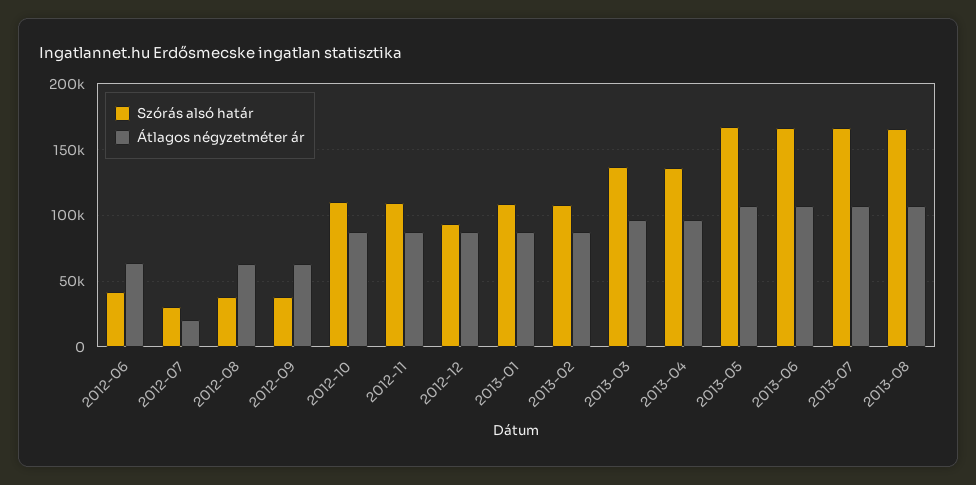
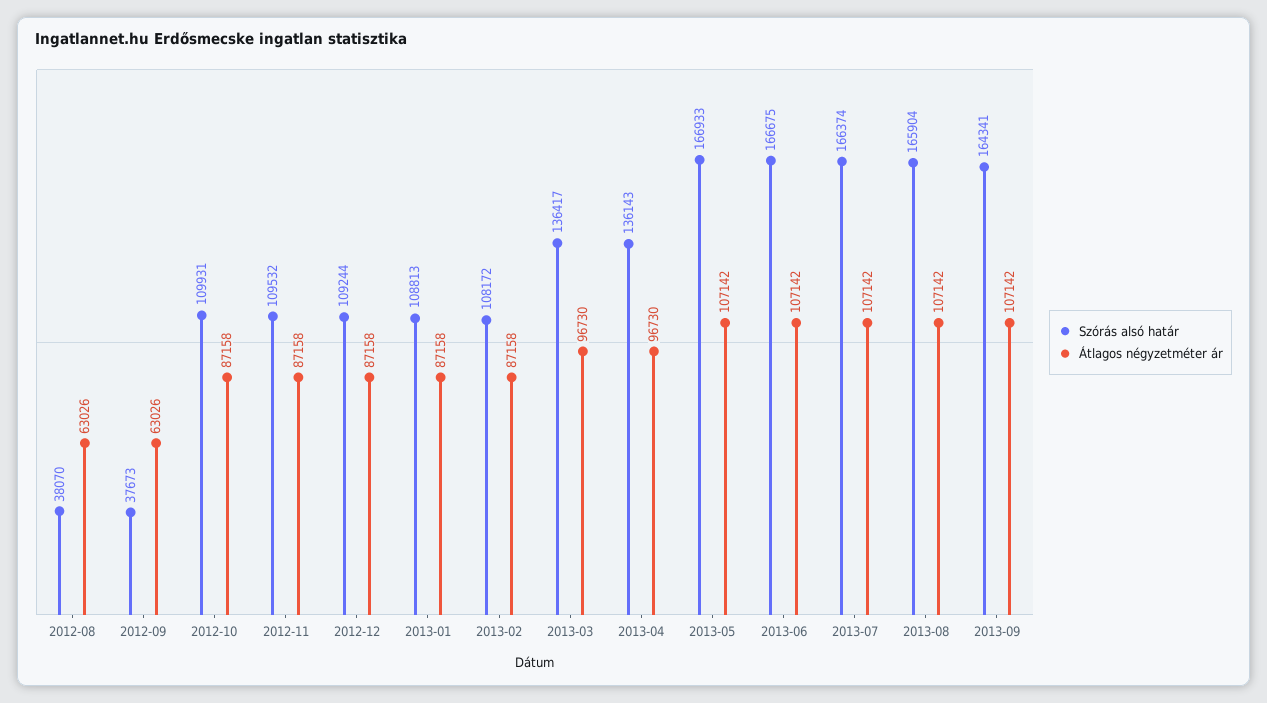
Szórás alsó határ, 2012-06: 40000 -> none
Átlagos négyzetméter ár, 2012-06: 65000 -> none
Szórás alsó határ, 2012-07: 30000 -> none
Átlagos négyzetméter ár, 2012-07: 20000 -> none
Szórás alsó határ, 2012-12: 95000 -> 109244
Szórás alsó határ, 2013-09: none -> 164341
Átlagos négyzetméter ár, 2013-09: none -> 107142

